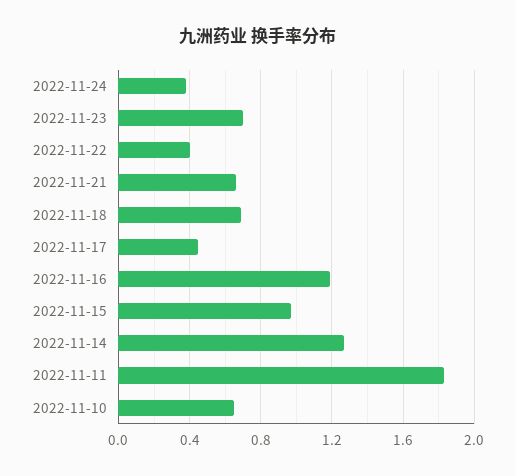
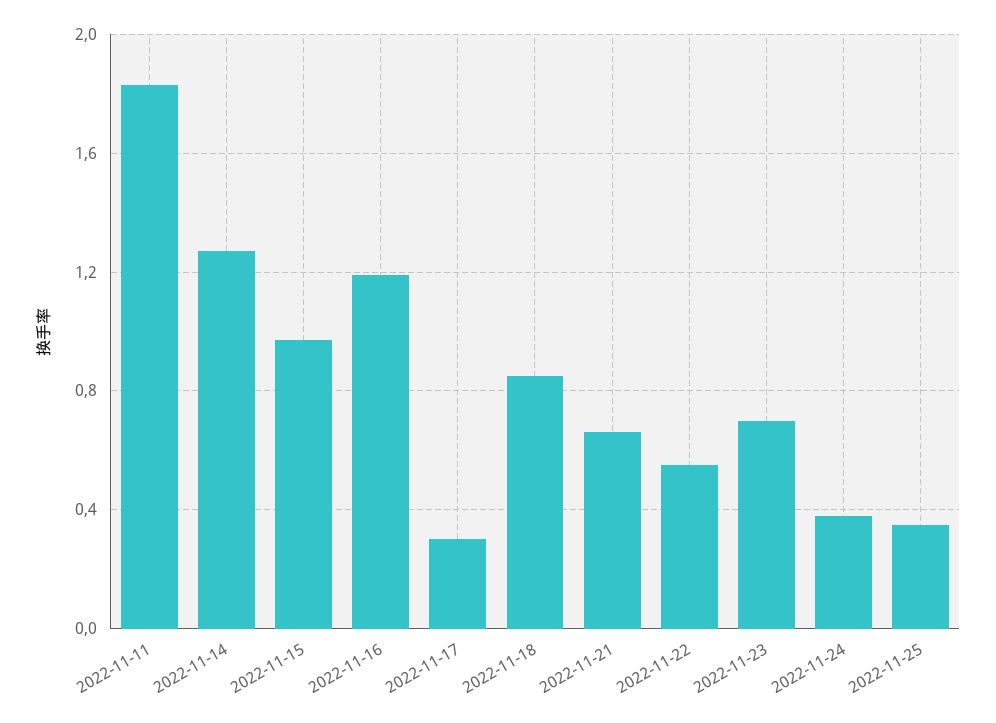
2022-11-22: 0.4 -> 0.55
2022-11-18: 0.7 -> 0.85
2022-11-17: 0.45 -> 0.3
2022-11-10: 0.65 -> none
2022-11-25: none -> 0.35

